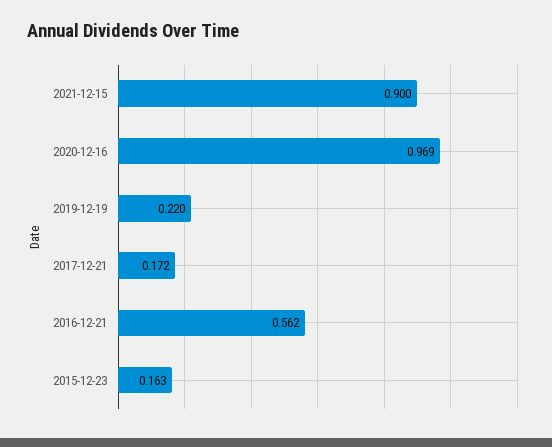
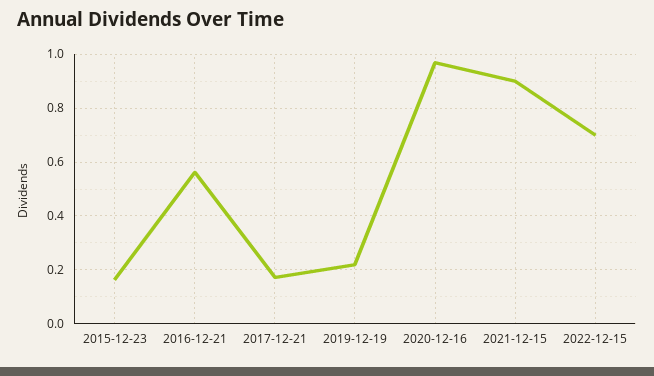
2022-12-15: none -> 0.7

